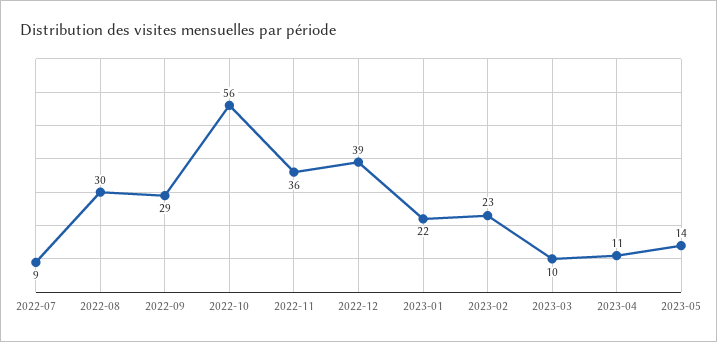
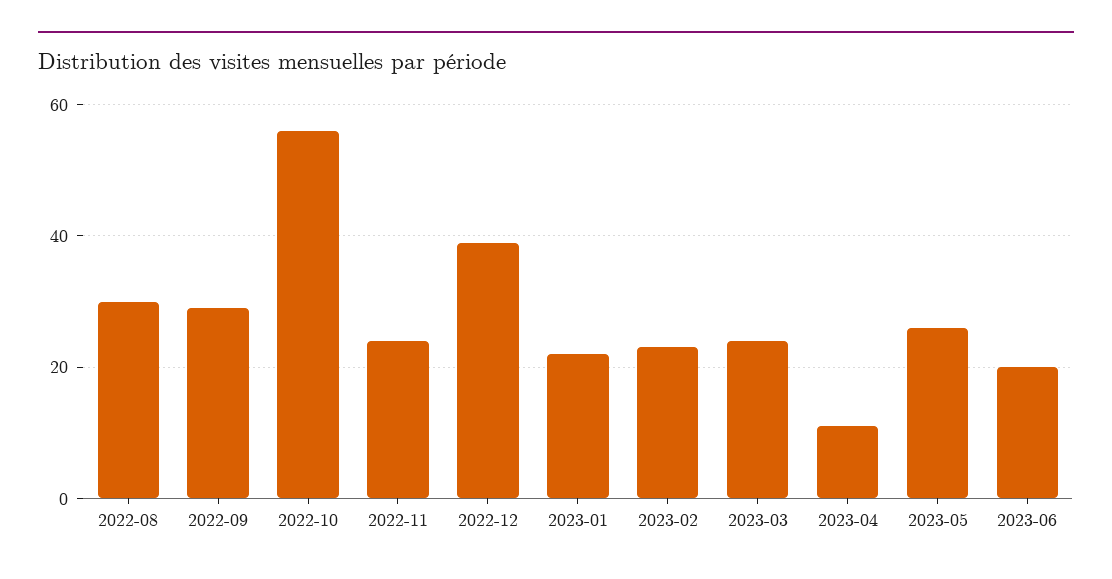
2022-07: 9 -> none
2022-11: 36 -> 25
2023-03: 10 -> 25
2023-05: 14 -> 25
2023-06: none -> 20

